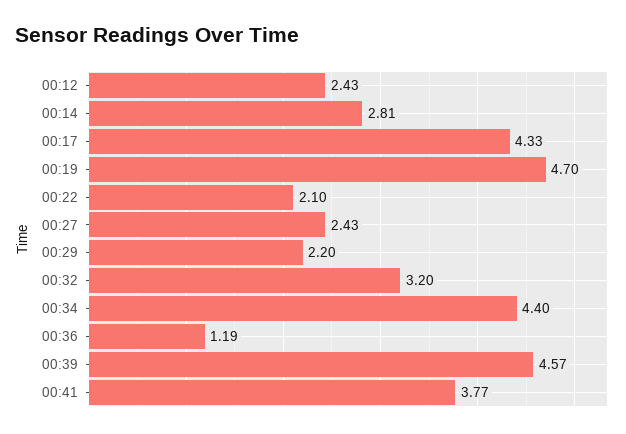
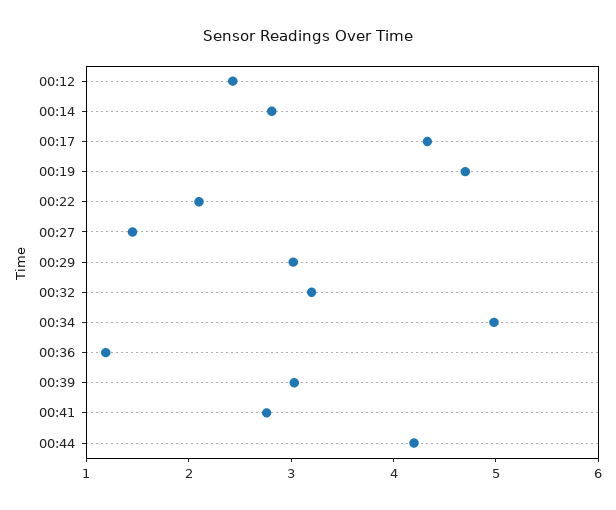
00:27: 2.43 -> 1.4
00:29: 2.2 -> 3
00:34: 4.4 -> 5
00:39: 4.57 -> 3
00:41: 3.77 -> 2.8
00:44: none -> 4.2

